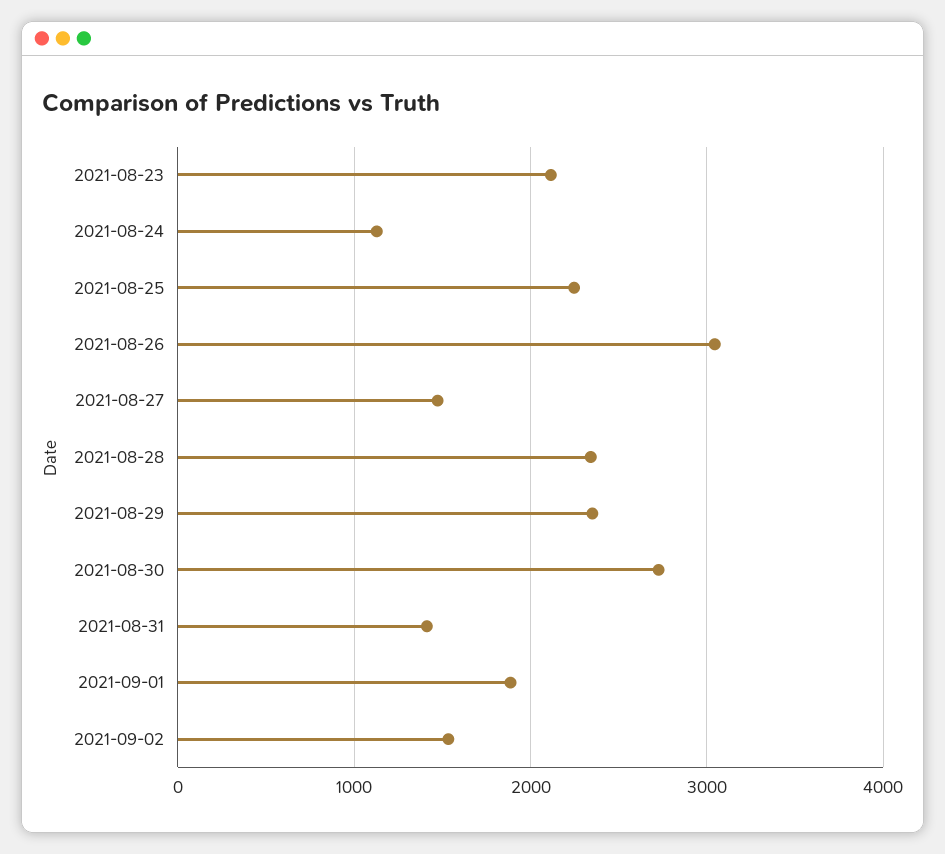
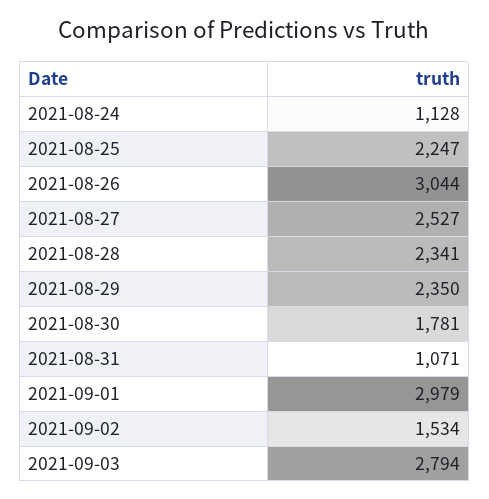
2021-08-23: 2100 -> none
2021-08-27: 1500 -> 2527
2021-08-30: 2700 -> 1781
2021-08-31: 1400 -> 1071
2021-09-01: 1900 -> 2979
2021-09-03: none -> 2794

